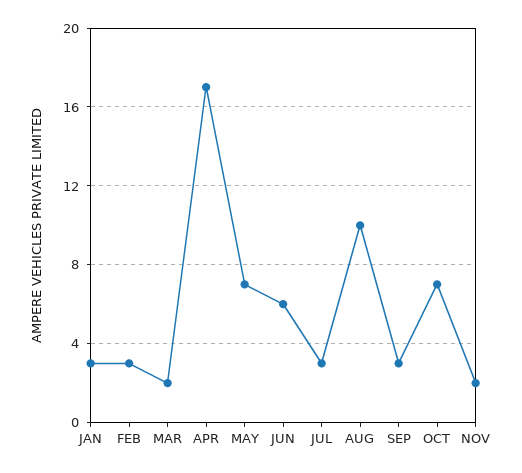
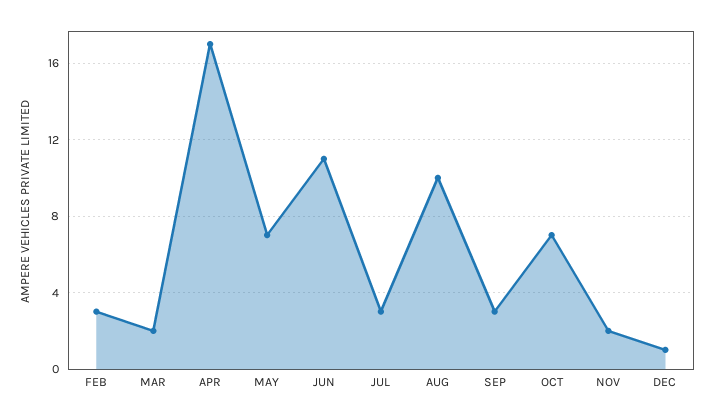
JAN: 3 -> none
JUN: 6 -> 11
DEC: none -> 1

